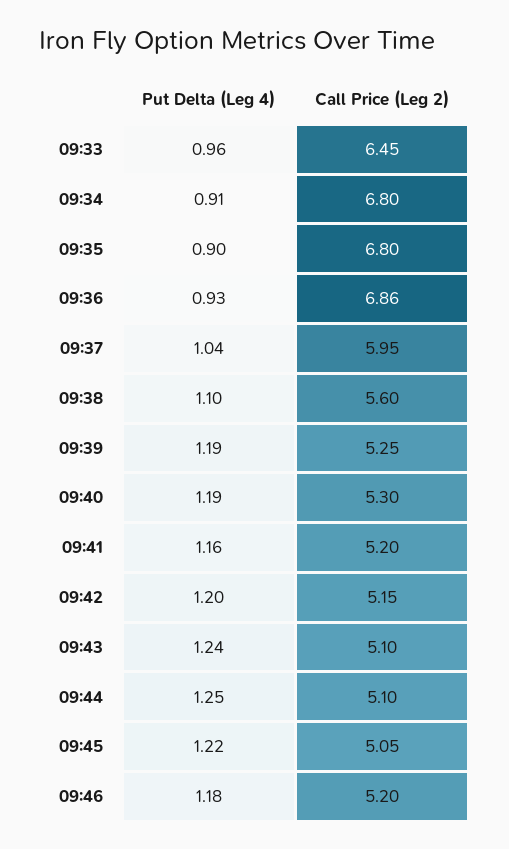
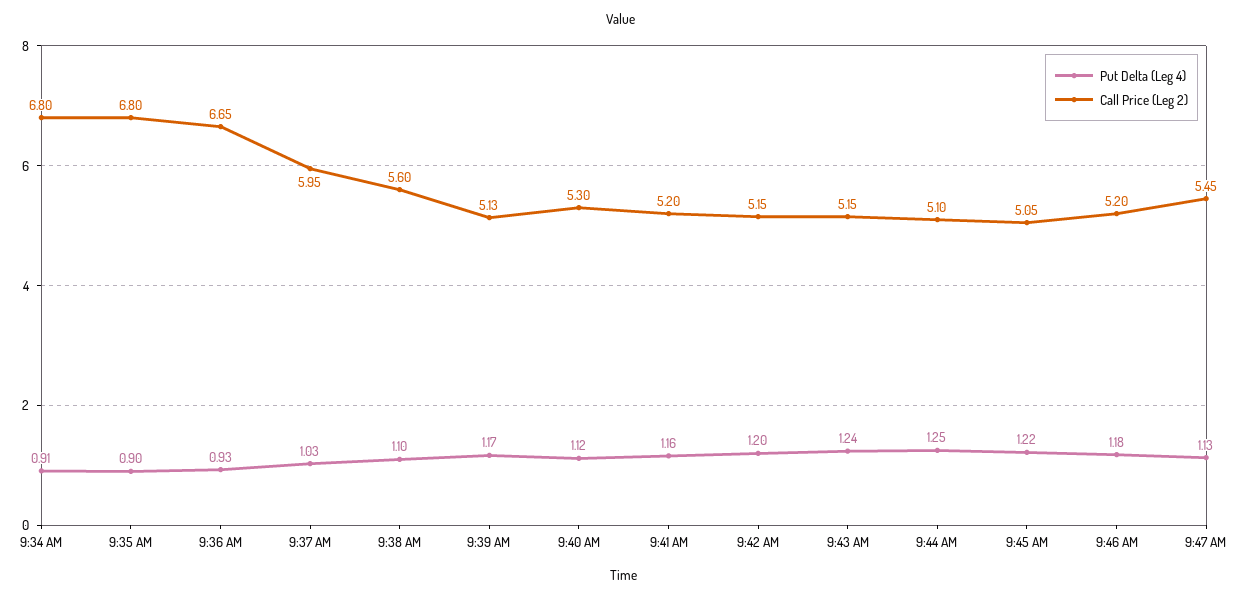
Put Delta (Leg 4), 09:33: 0.96 -> none
Call Price (Leg 2), 09:33: 6.45 -> none
Call Price (Leg 2), 09:36: 6.86 -> 6.65
Put Delta (Leg 4), 09:37: 1.04 -> 1.03
Put Delta (Leg 4), 09:39: 1.19 -> 1.17
Call Price (Leg 2), 09:39: 5.25 -> 5.13
Put Delta (Leg 4), 09:40: 1.19 -> 1.12
Call Price (Leg 2), 09:43: 5.1 -> 5.15
Put Delta (Leg 4), 9:47 AM: none -> 1.13
Call Price (Leg 2), 9:47 AM: none -> 5.45

